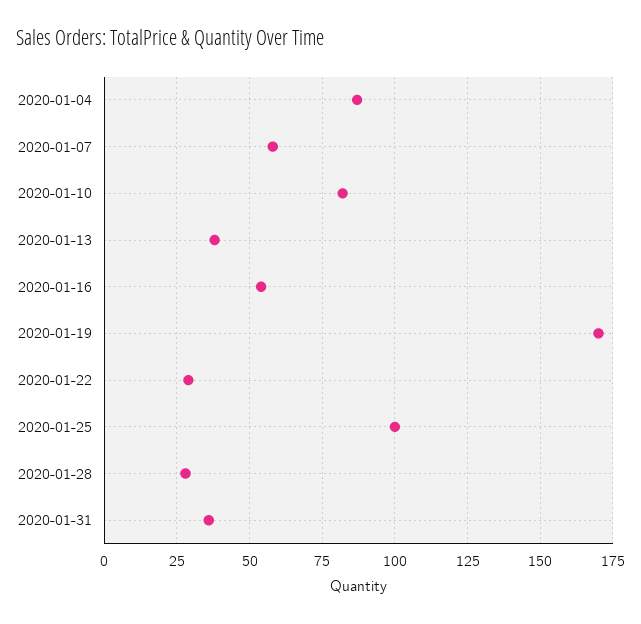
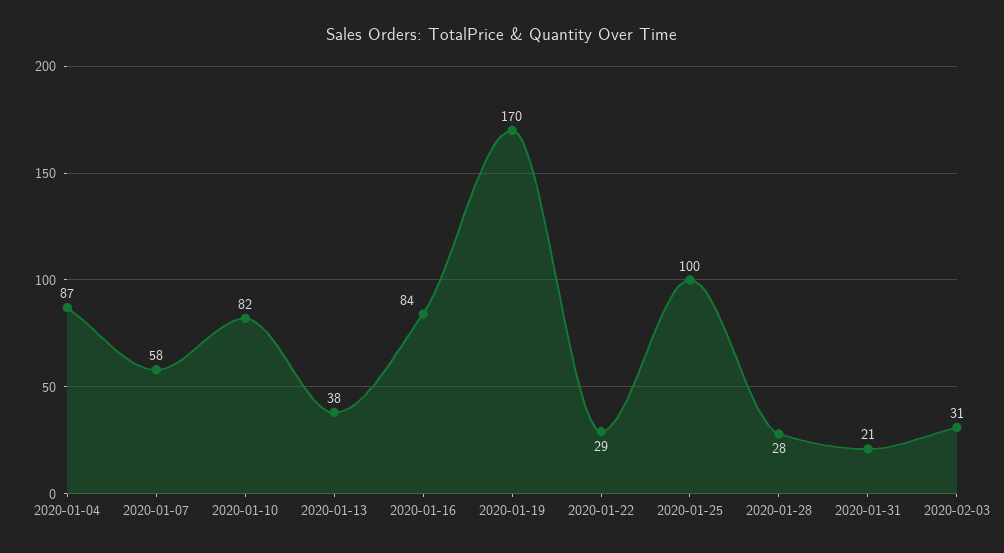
2020-01-16: 55 -> 84
2020-01-31: 35 -> 21
2020-02-03: none -> 31

